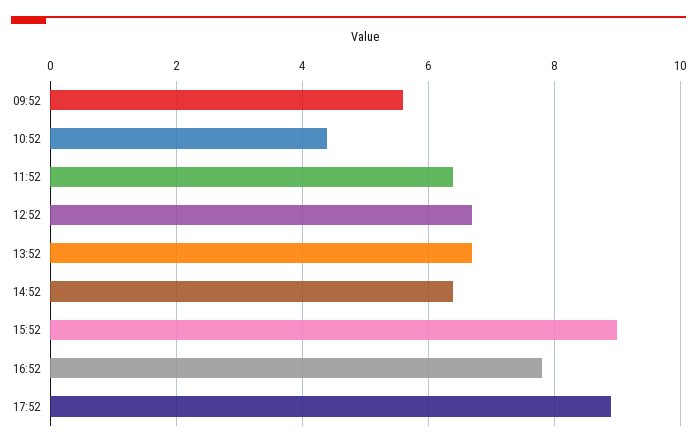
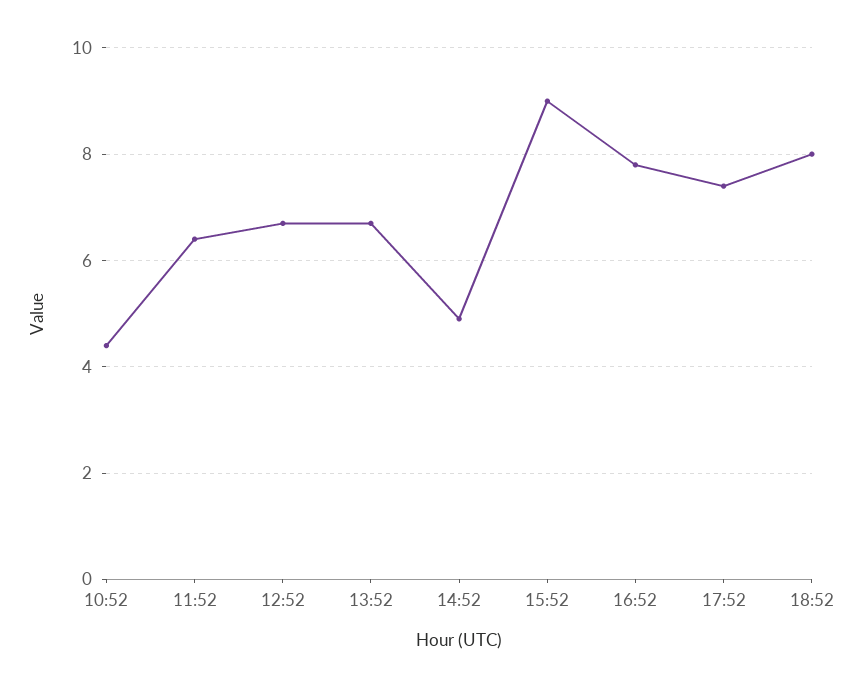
09:52: 5.5 -> none
14:52: 6.5 -> 5
17:52: 9 -> 7.5
18:52: none -> 8

